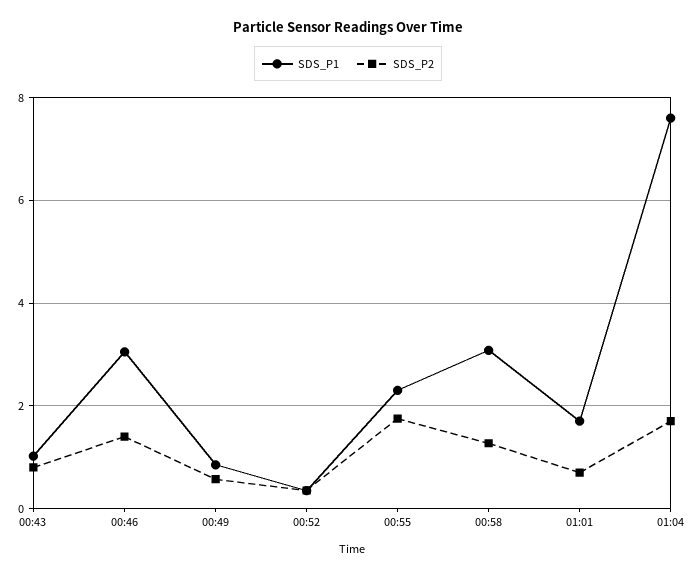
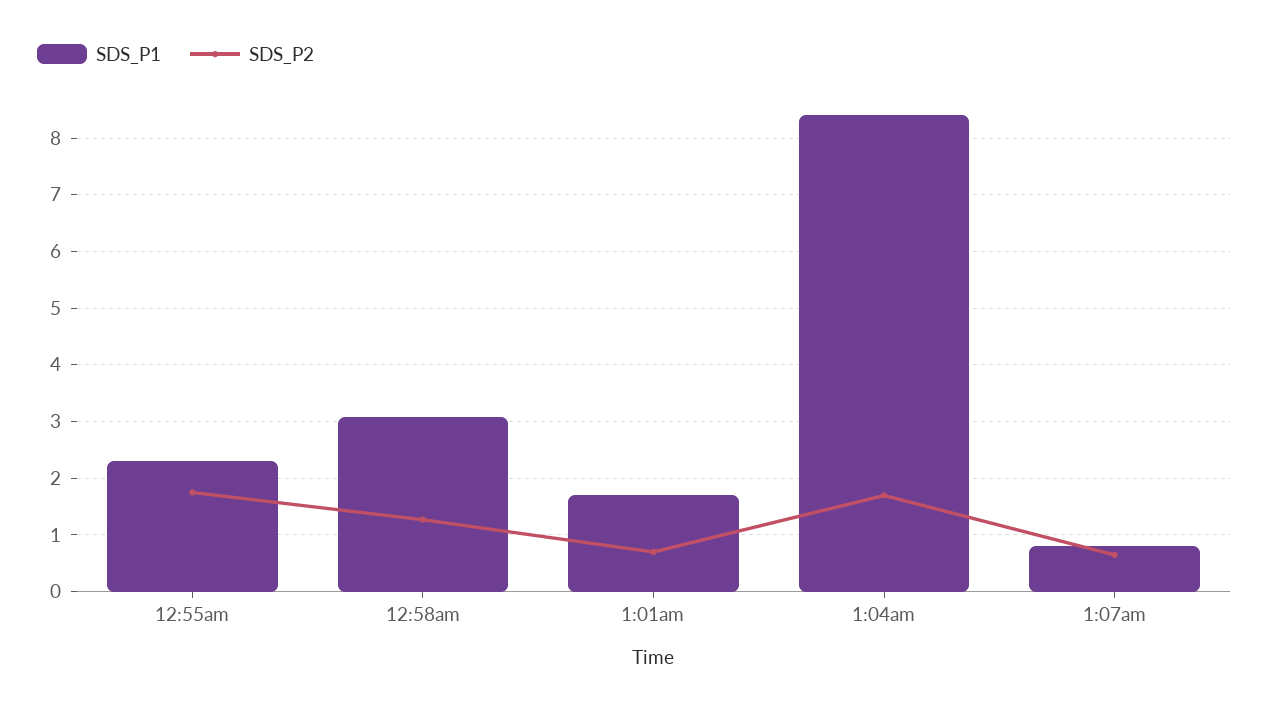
SDS_P1, 00:43: 1 -> none
SDS_P2, 00:43: 0.8 -> none
SDS_P1, 00:46: 3 -> none
SDS_P2, 00:46: 1.4 -> none
SDS_P1, 00:49: 0.8 -> none
SDS_P2, 00:49: 0.6 -> none
SDS_P1, 00:52: 0.4 -> none
SDS_P2, 00:52: 0.4 -> none
SDS_P1, 01:04: 7.6 -> 8.4
SDS_P1, 1:07am: none -> 0.8
SDS_P2, 1:07am: none -> 0.6

